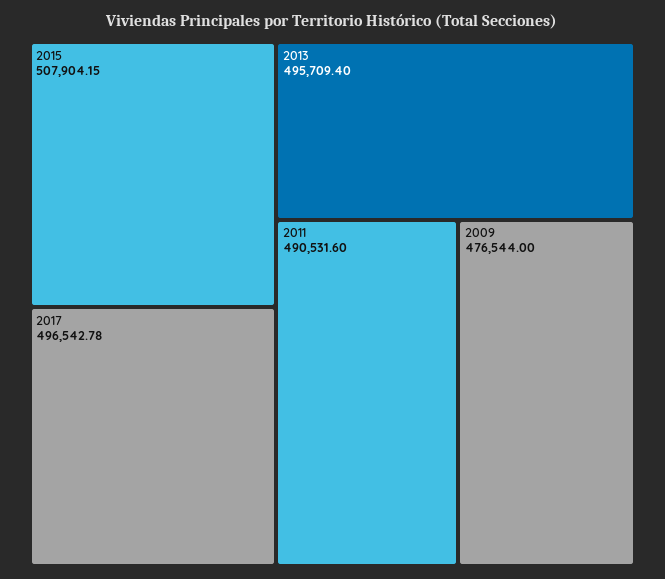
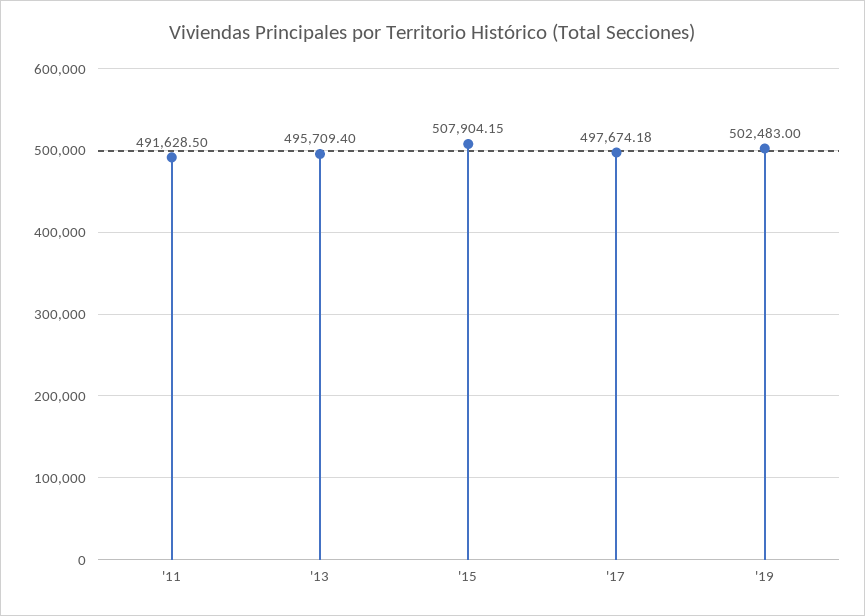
2017: 496542.78 -> 497674.18
2011: 490531.6 -> 491628.5
2009: 476544 -> none
'19: none -> 502483

